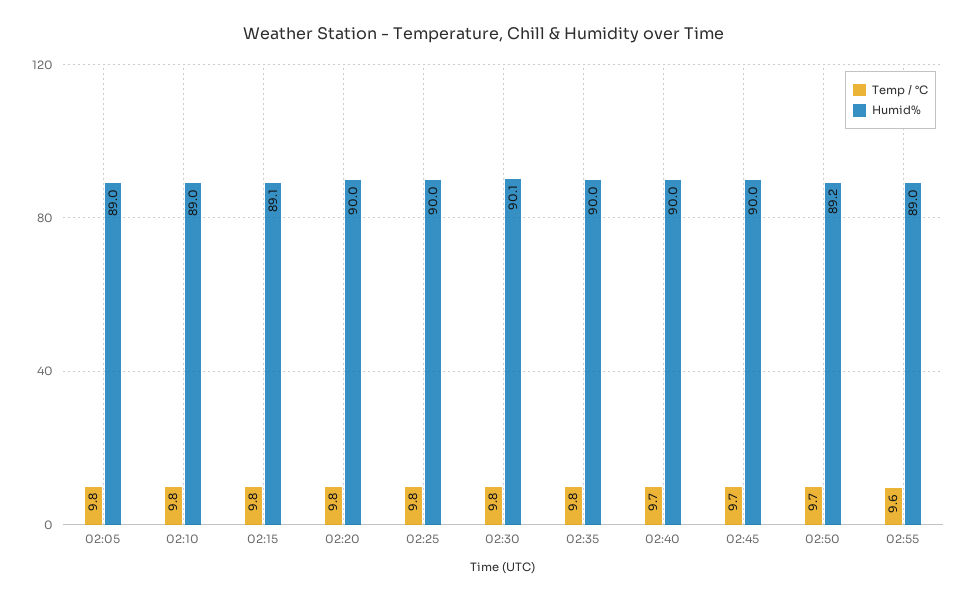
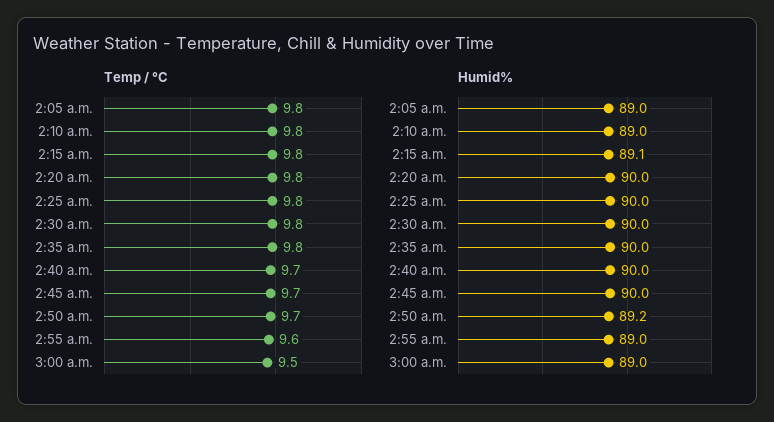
Humid%, 02:30: 90.1 -> 90
Temp / °C, 3:00 a.m.: none -> 9.5
Humid%, 3:00 a.m.: none -> 89

